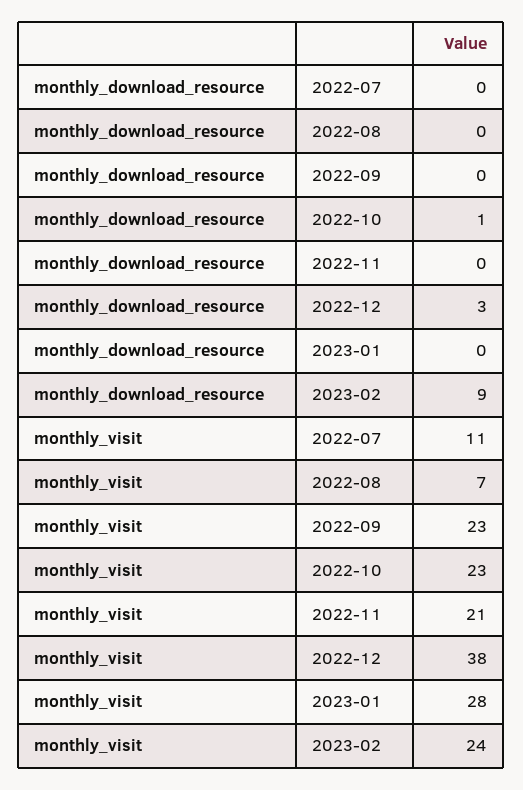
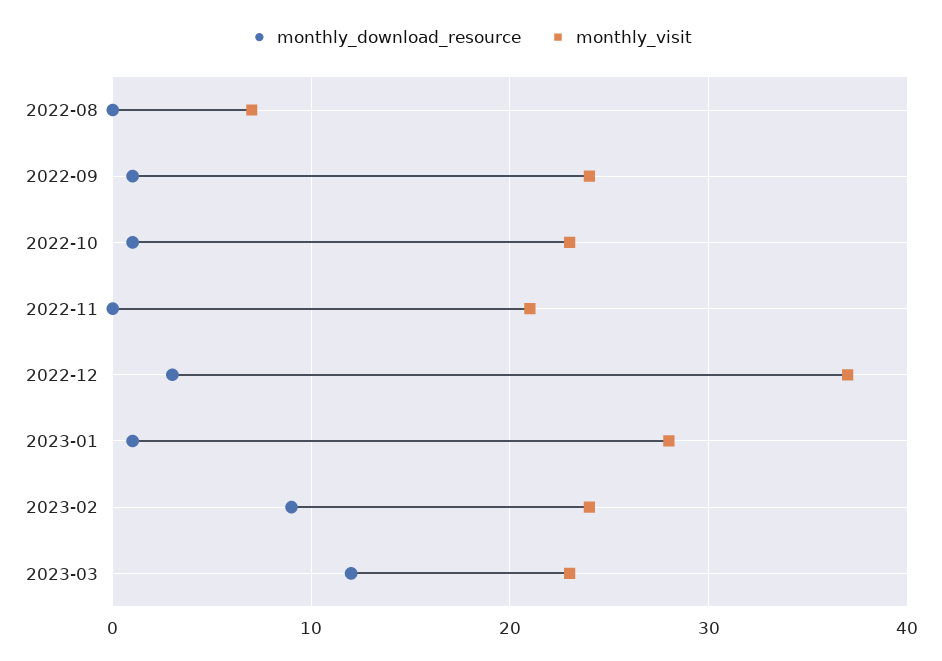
monthly_download_resource, 2022-07: 0 -> none
monthly_download_resource, 2022-09: 0 -> 1
monthly_download_resource, 2023-01: 0 -> 1
monthly_visit, 2022-07: 11 -> none
monthly_visit, 2022-09: 23 -> 24
monthly_visit, 2022-12: 38 -> 37
monthly_download_resource, 2023-03: none -> 12
monthly_visit, 2023-03: none -> 23

